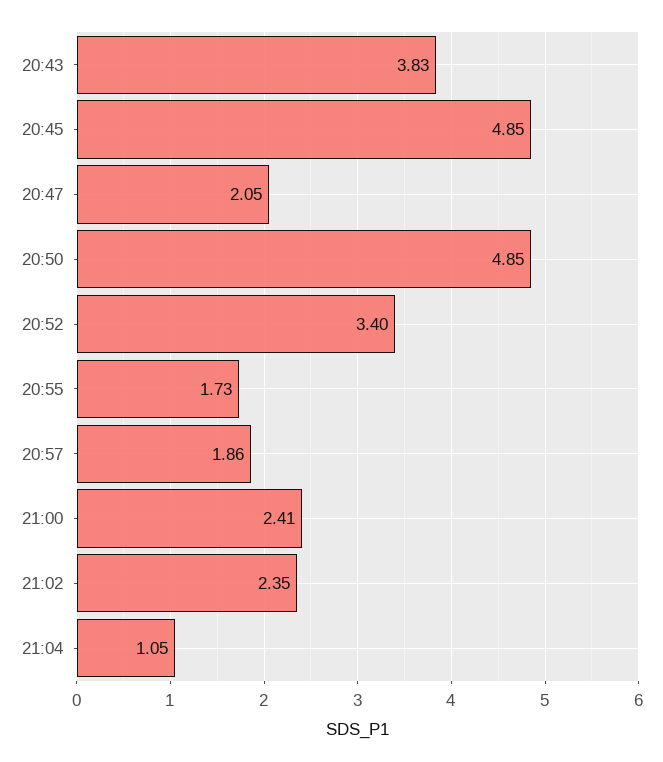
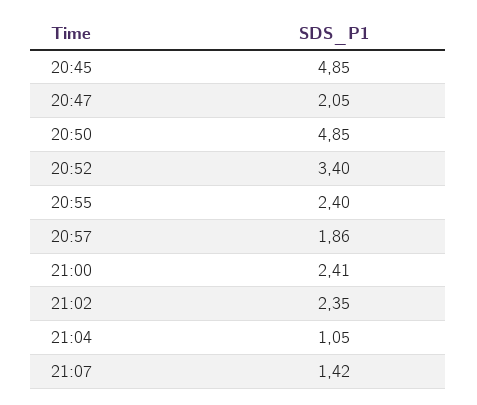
20:43: 3.83 -> none
20:55: 1.73 -> 2.4
21:07: none -> 1.42

